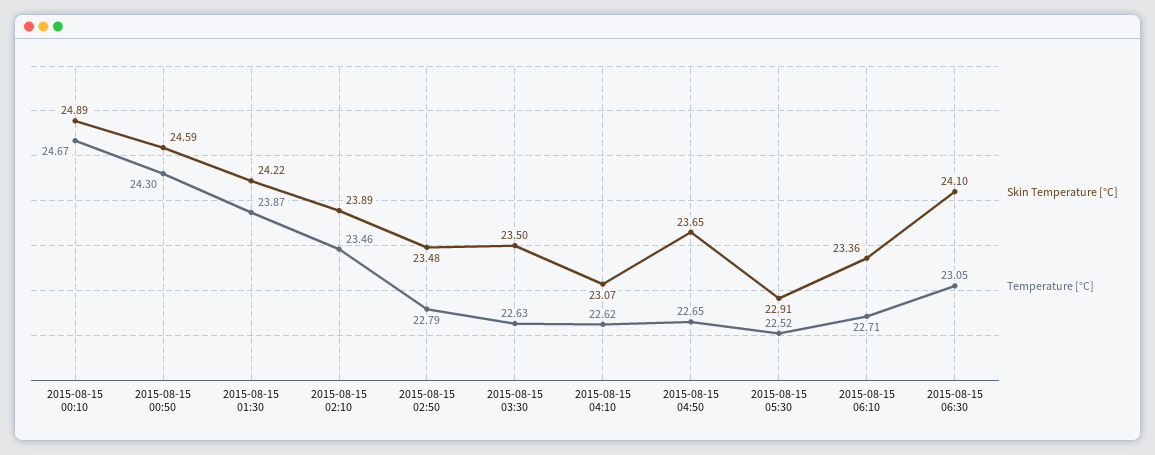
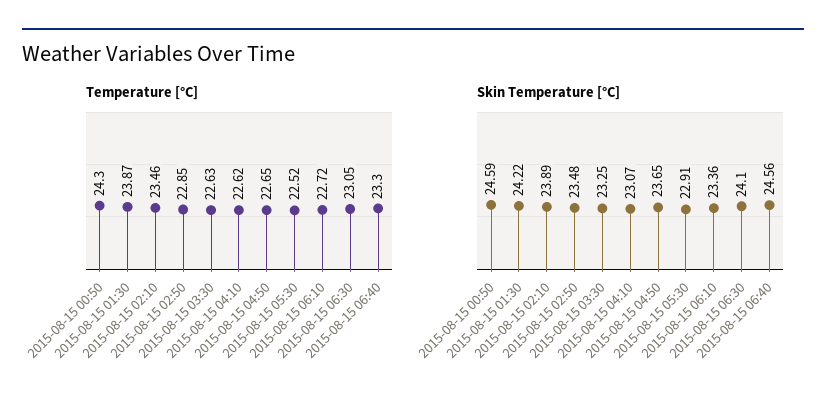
Skin Temperature [°C], 2015-08-15 00:10: 24.89 -> none
Temperature [°C], 2015-08-15 00:10: 24.67 -> none
Temperature [°C], 2015-08-15 02:50: 22.79 -> 22.85
Skin Temperature [°C], 2015-08-15 03:30: 23.5 -> 23.25
Temperature [°C], 2015-08-15 06:10: 22.71 -> 22.72
Temperature [°C], 2015-08-15 06:40: none -> 23.3
Skin Temperature [°C], 2015-08-15 06:40: none -> 24.56

